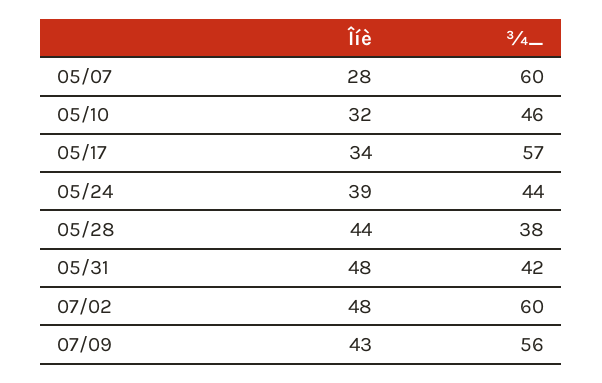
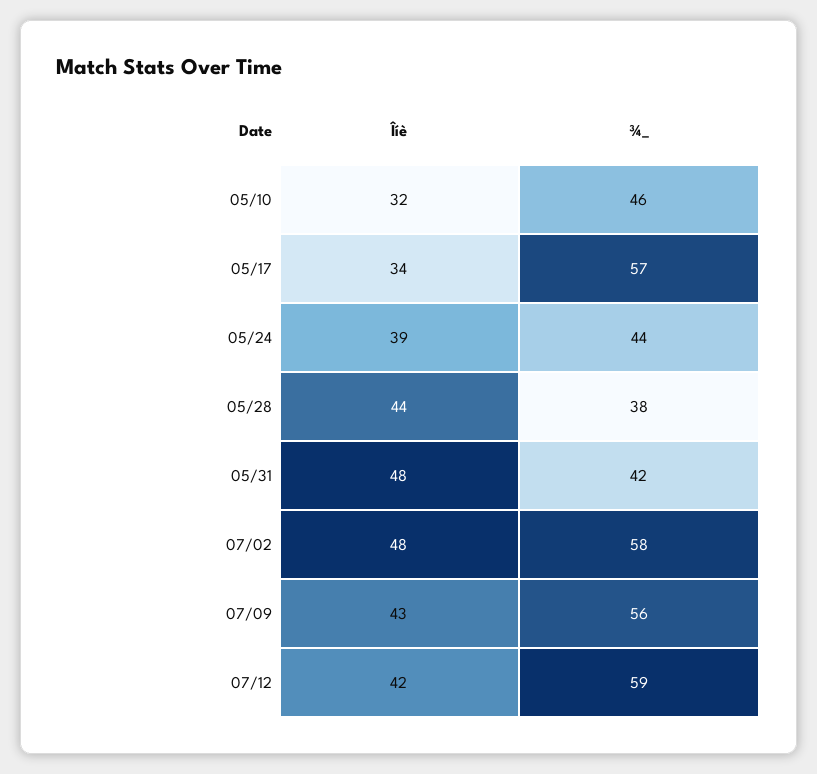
Îíè, 05/07: 28 -> none
¾_, 05/07: 60 -> none
¾_, 07/02: 60 -> 58
Îíè, 07/12: none -> 42
¾_, 07/12: none -> 59

